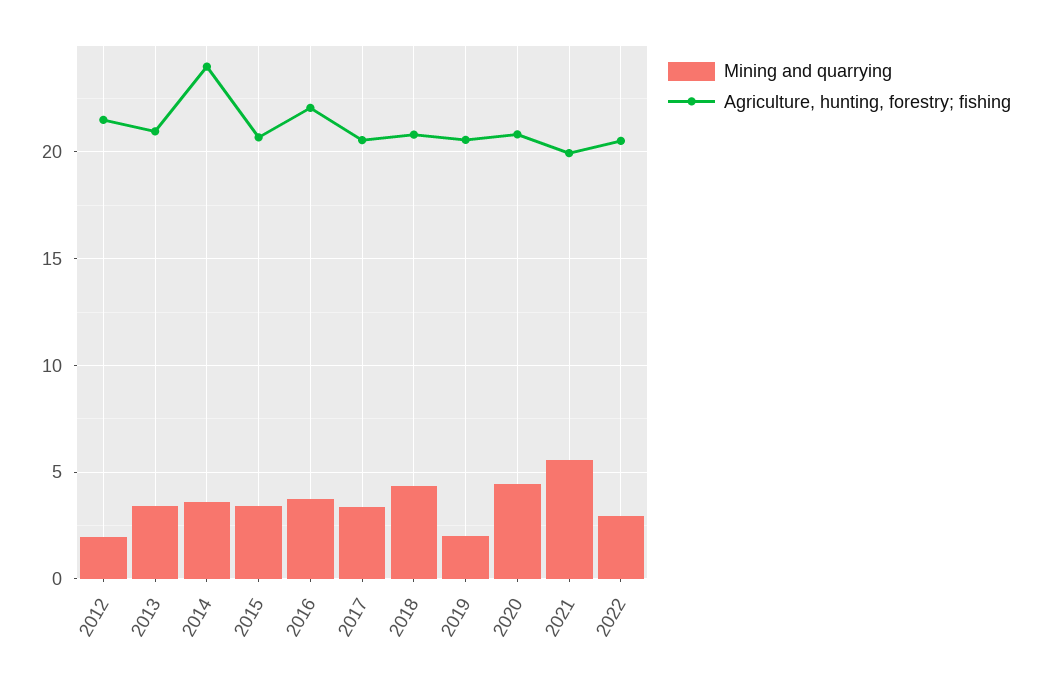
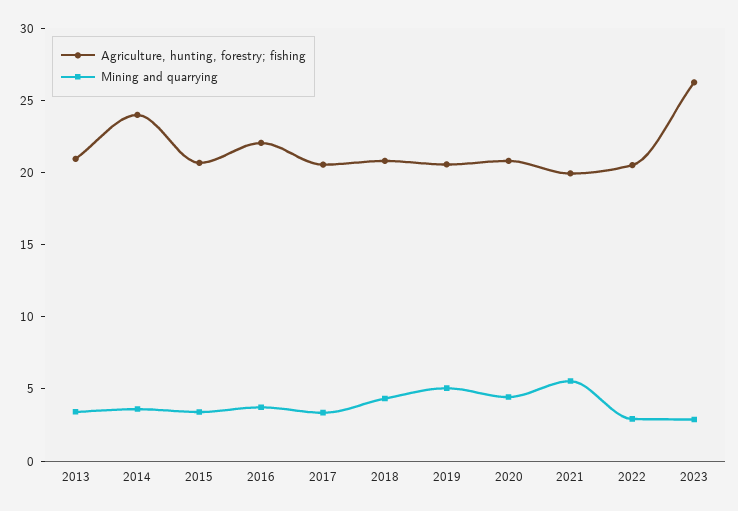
Mining and quarrying, 2012: 2 -> none
Agriculture, hunting, forestry; fishing, 2012: 21.5 -> none
Mining and quarrying, 2019: 2 -> 5
Agriculture, hunting, forestry; fishing, 2023: none -> 26
Mining and quarrying, 2023: none -> 3

